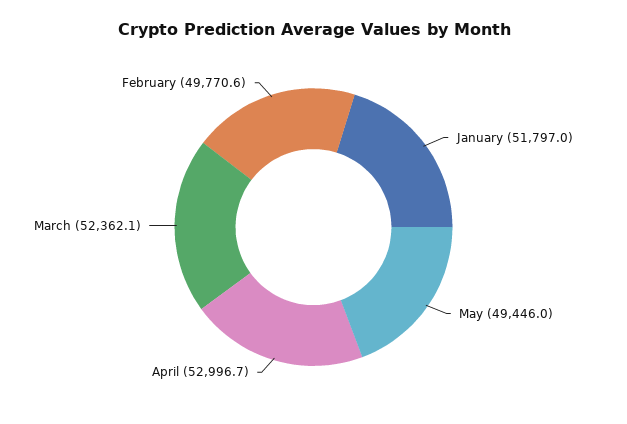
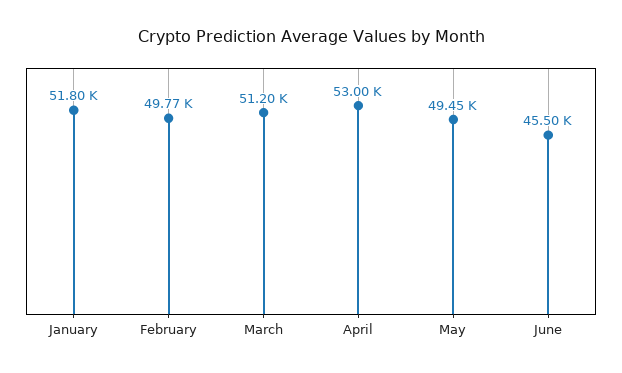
March: 52362.1 -> 51200
June: none -> 45500

